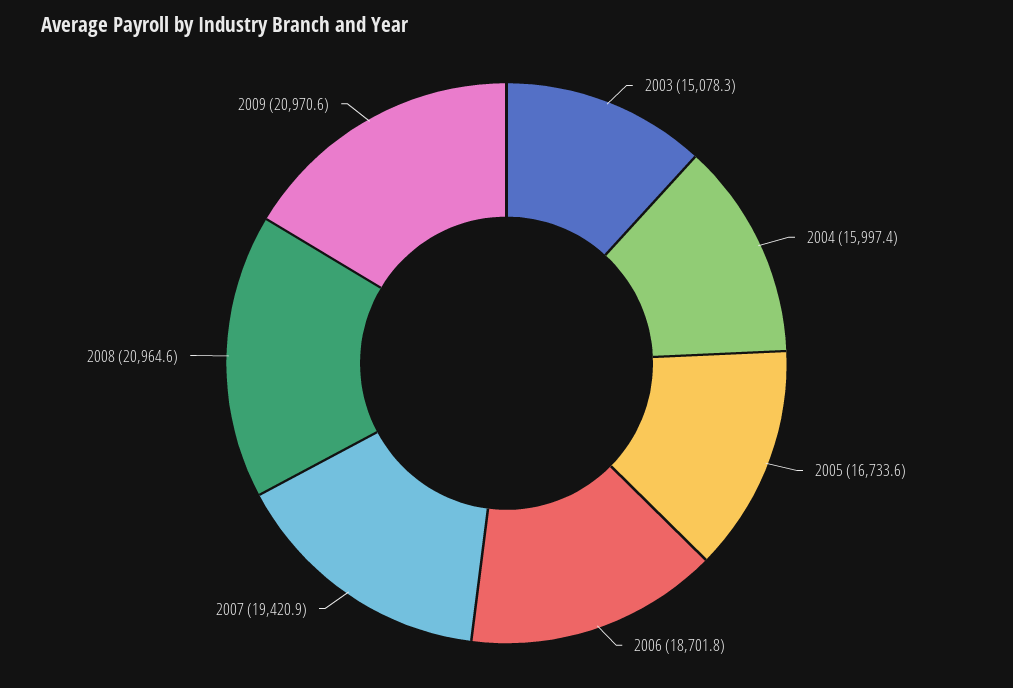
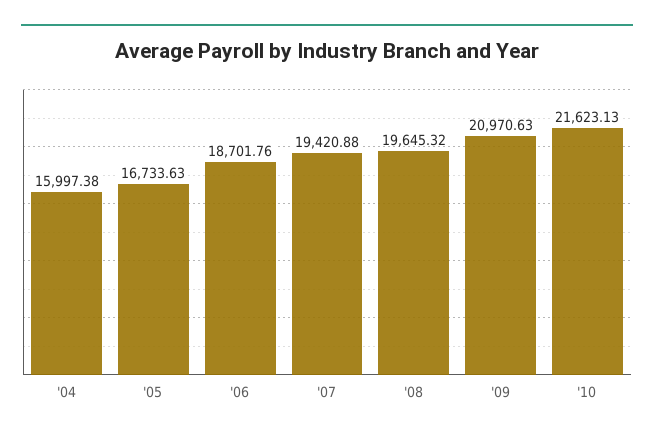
2003: 15078.3 -> none
2008: 20964.6 -> 19645.32
'10: none -> 21623.13

